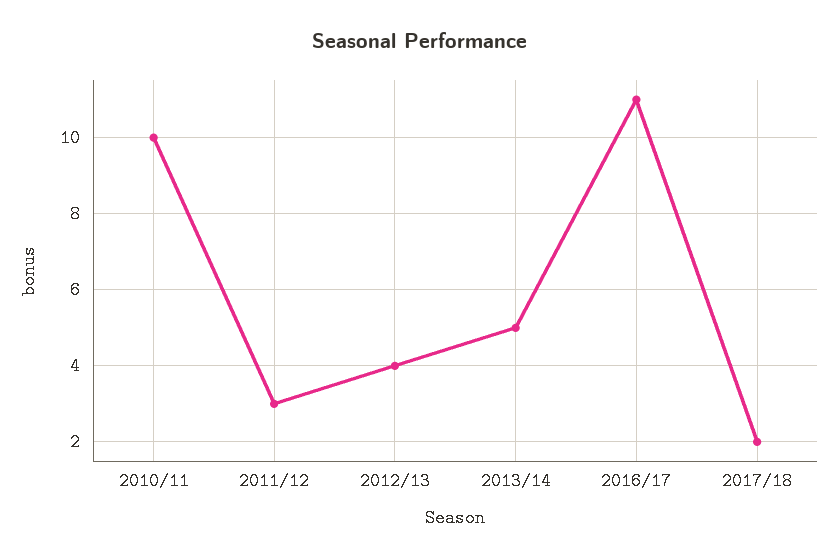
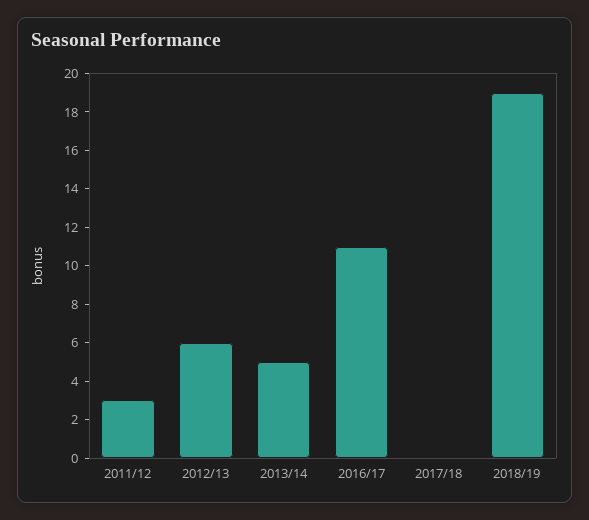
2010/11: 10 -> none
2012/13: 4 -> 6
2017/18: 2 -> 0
2018/19: none -> 19

